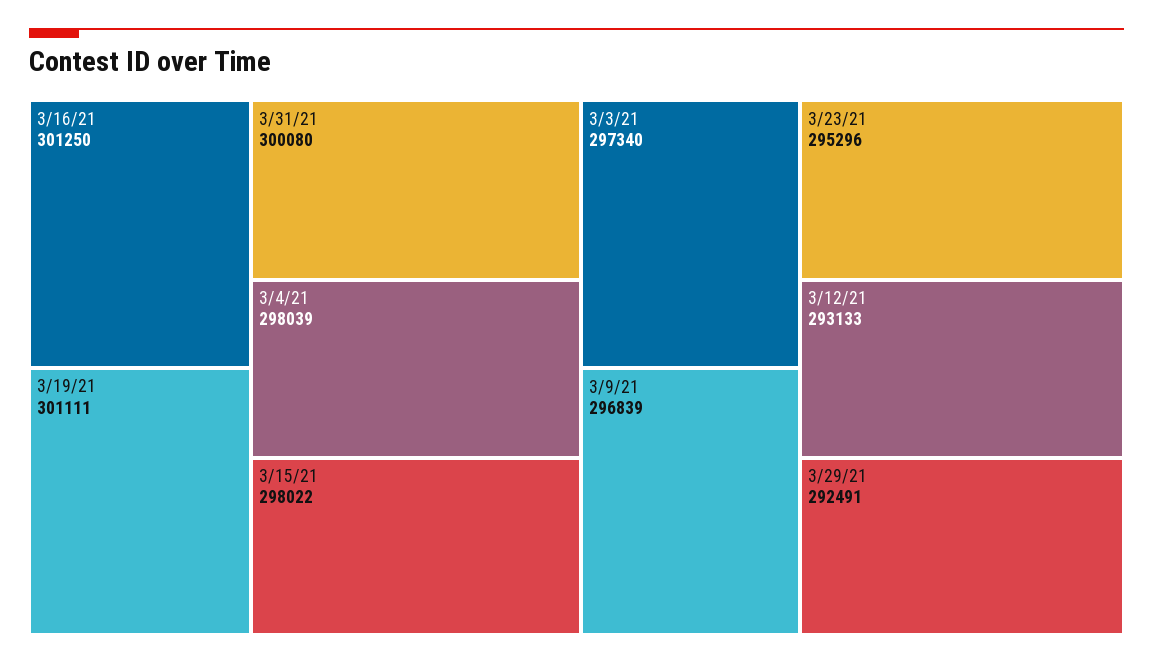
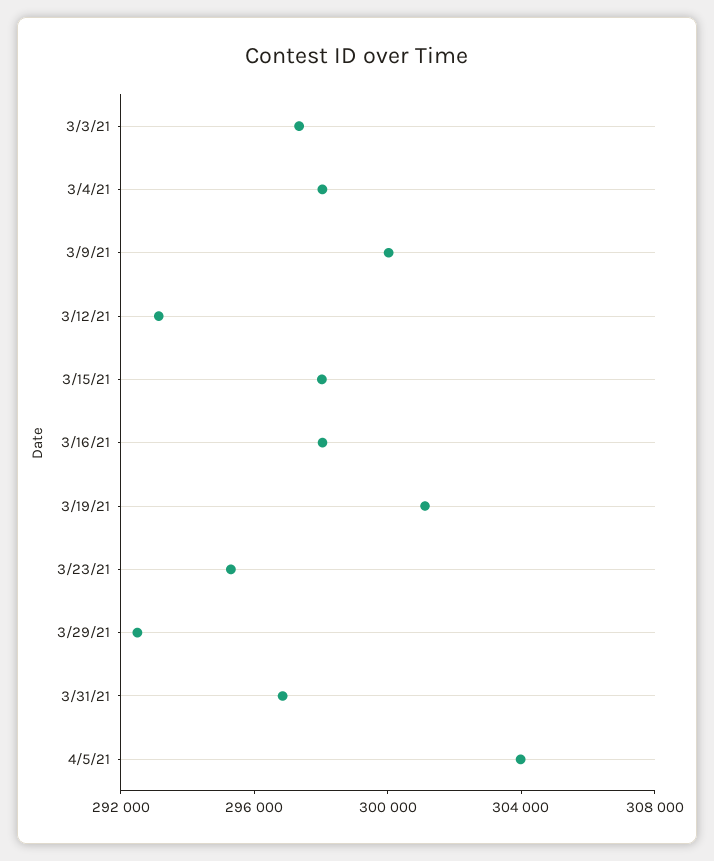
3/16/21: 301250 -> 298000
3/31/21: 300080 -> 297000
3/9/21: 296839 -> 300000
4/5/21: none -> 304000

